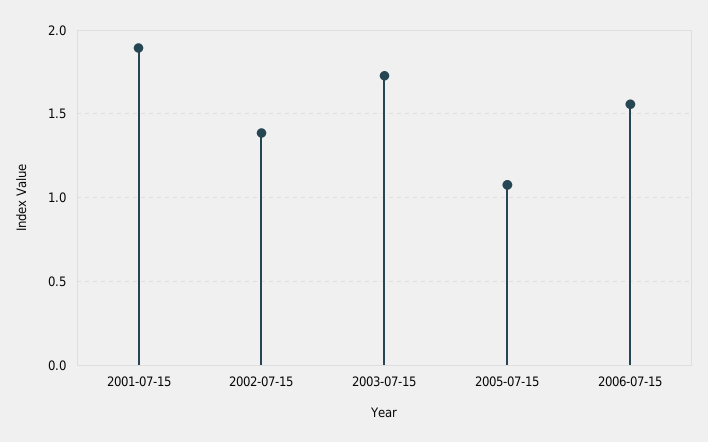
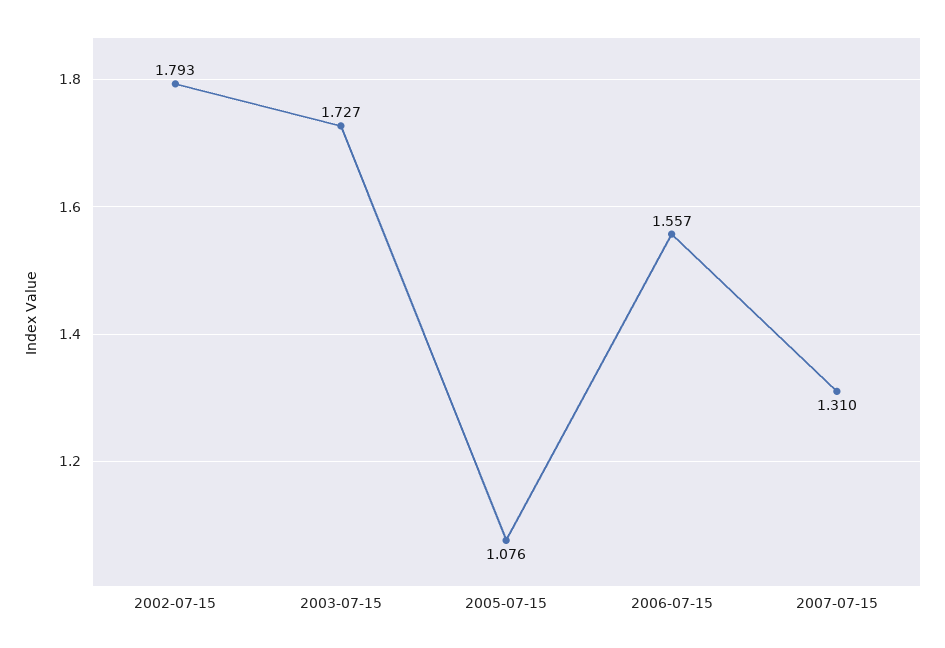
2001-07-15: 1.9 -> none
2002-07-15: 1.4 -> 1.793
2007-07-15: none -> 1.31

